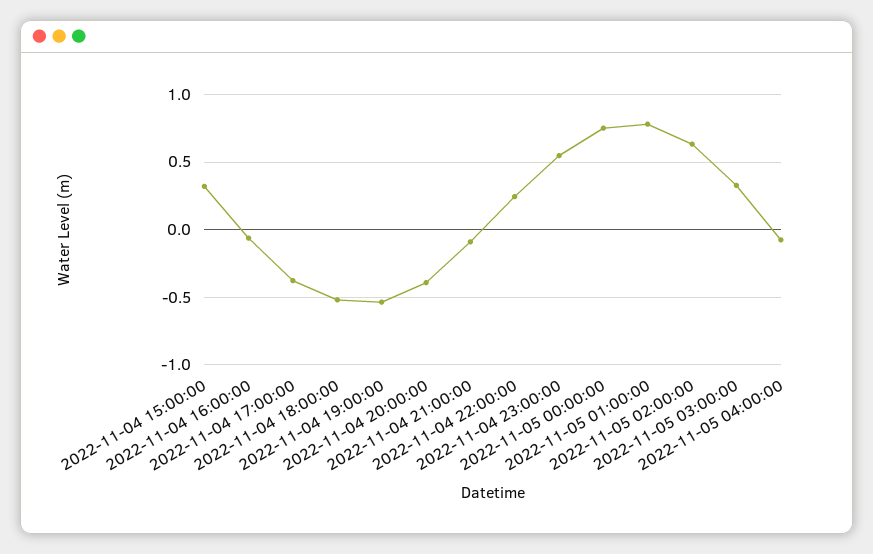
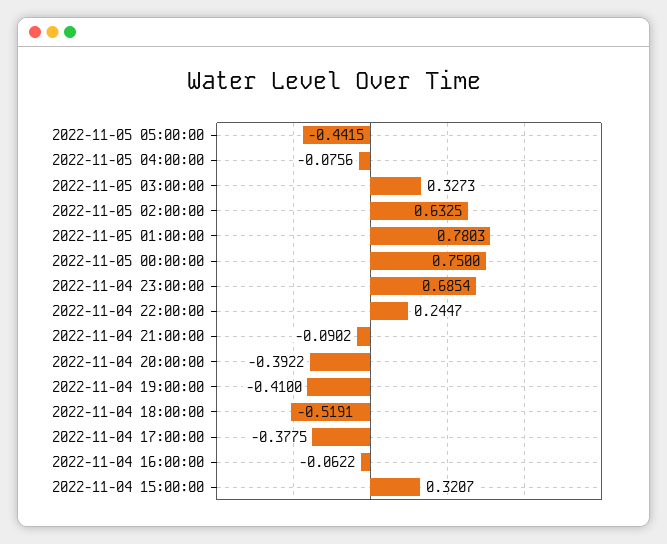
2022-11-04 19:00:00: -0.55 -> -0.41
2022-11-04 23:00:00: 0.55 -> 0.6854
2022-11-05 05:00:00: none -> -0.4415

